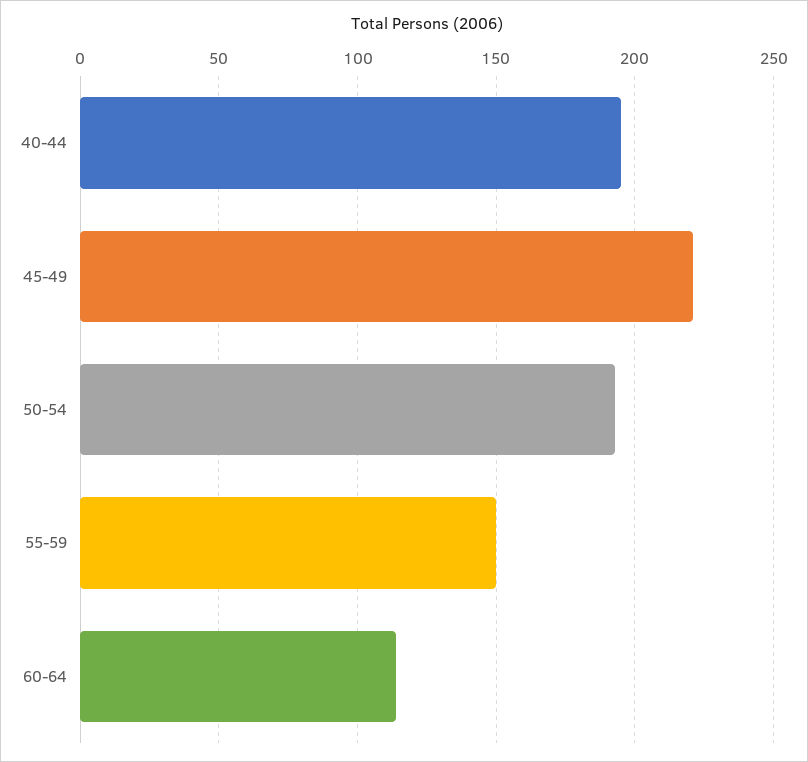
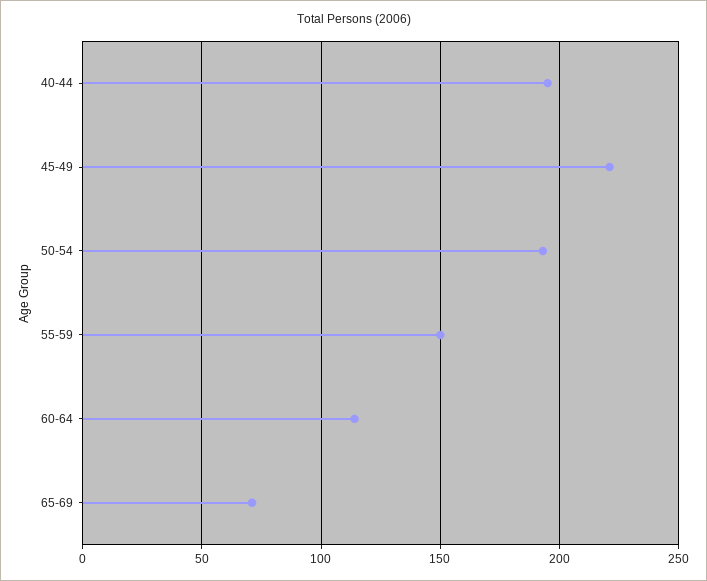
65-69: none -> 70

